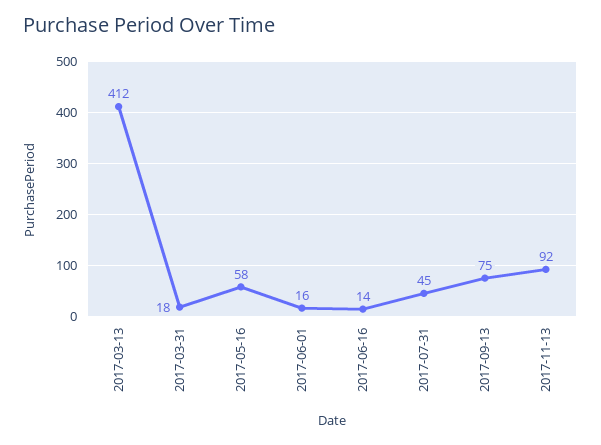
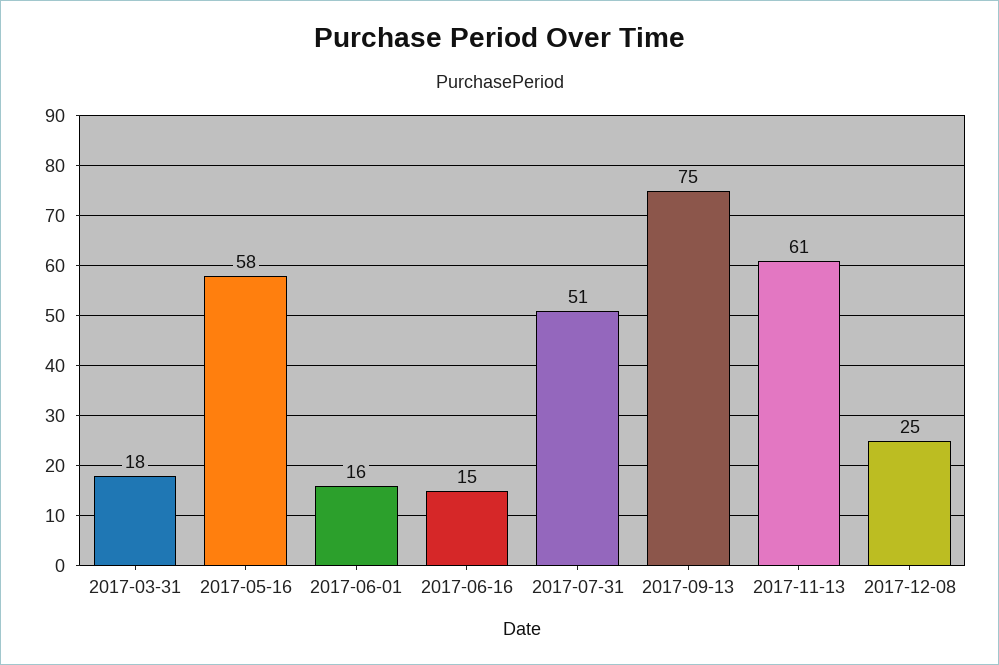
2017-03-13: 412 -> none
2017-06-16: 14 -> 15
2017-07-31: 45 -> 51
2017-11-13: 92 -> 61
2017-12-08: none -> 25

